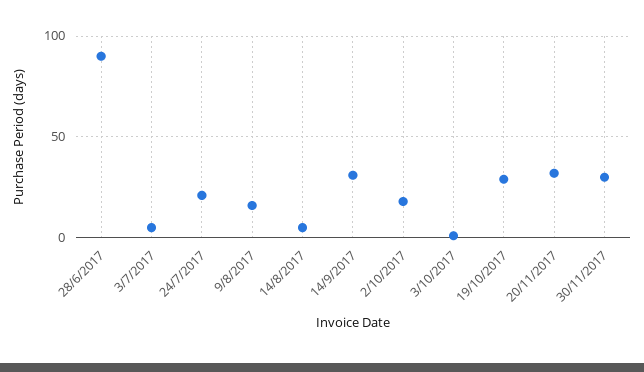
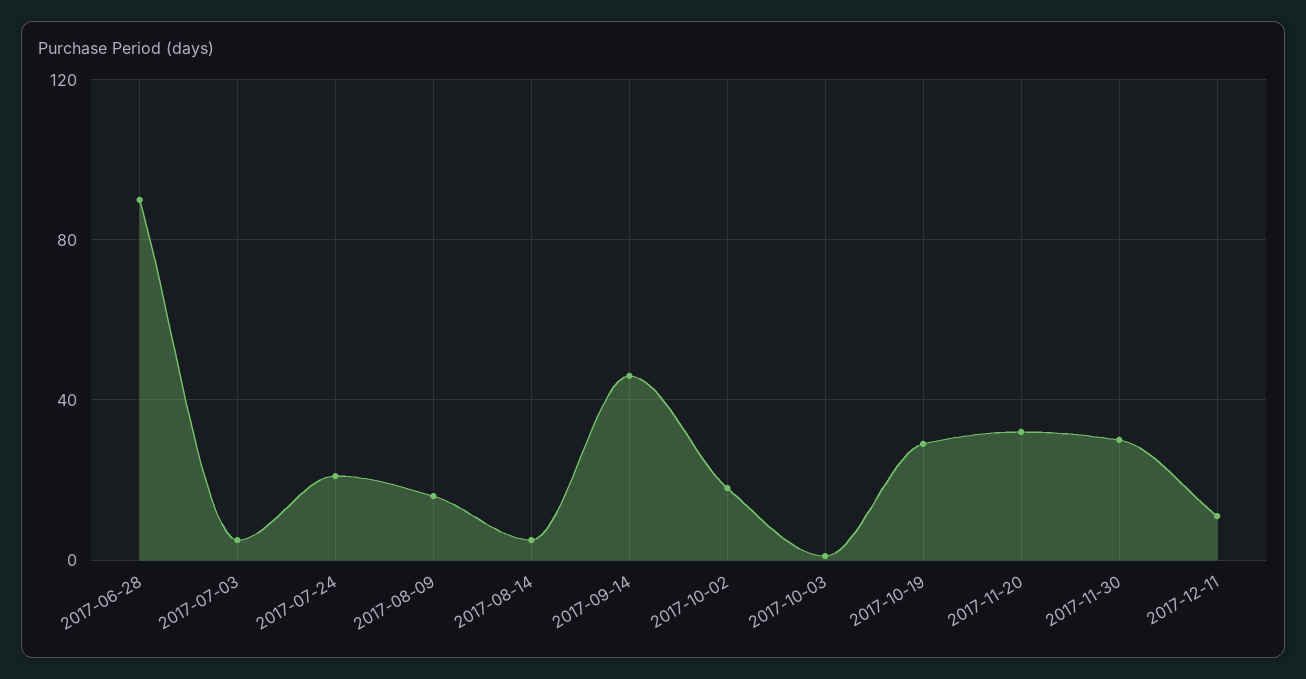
14/9/2017: 30 -> 45
2017-12-11: none -> 10

